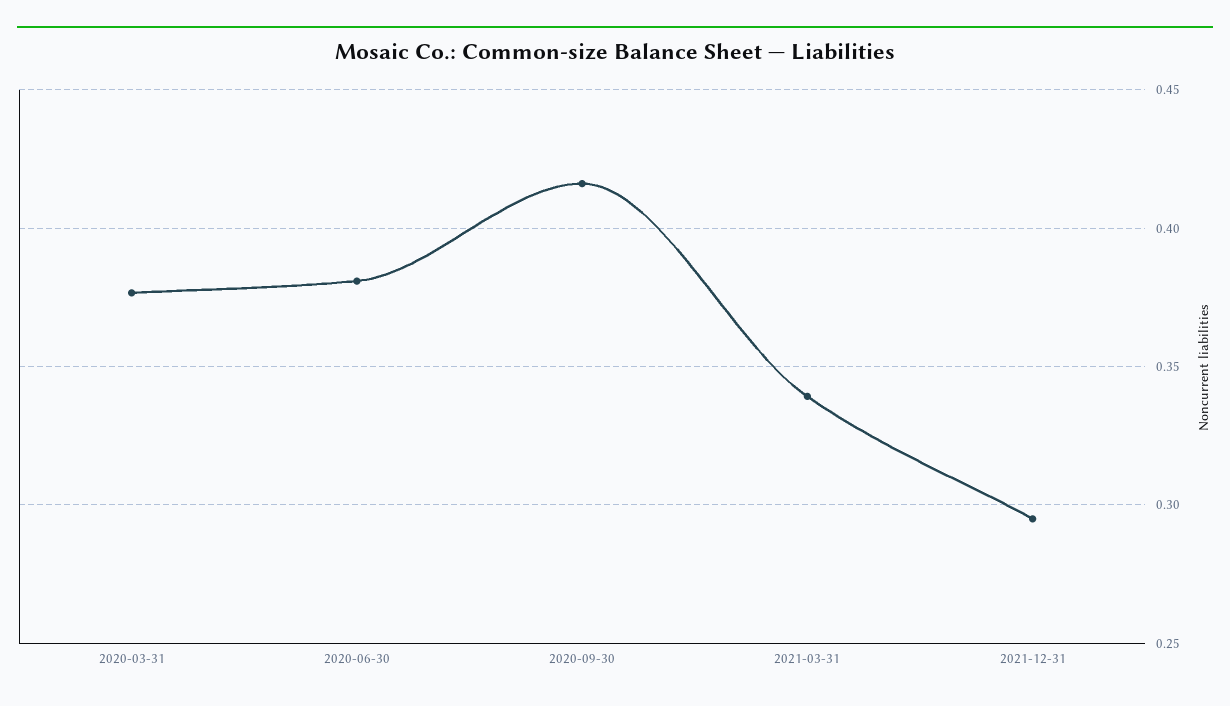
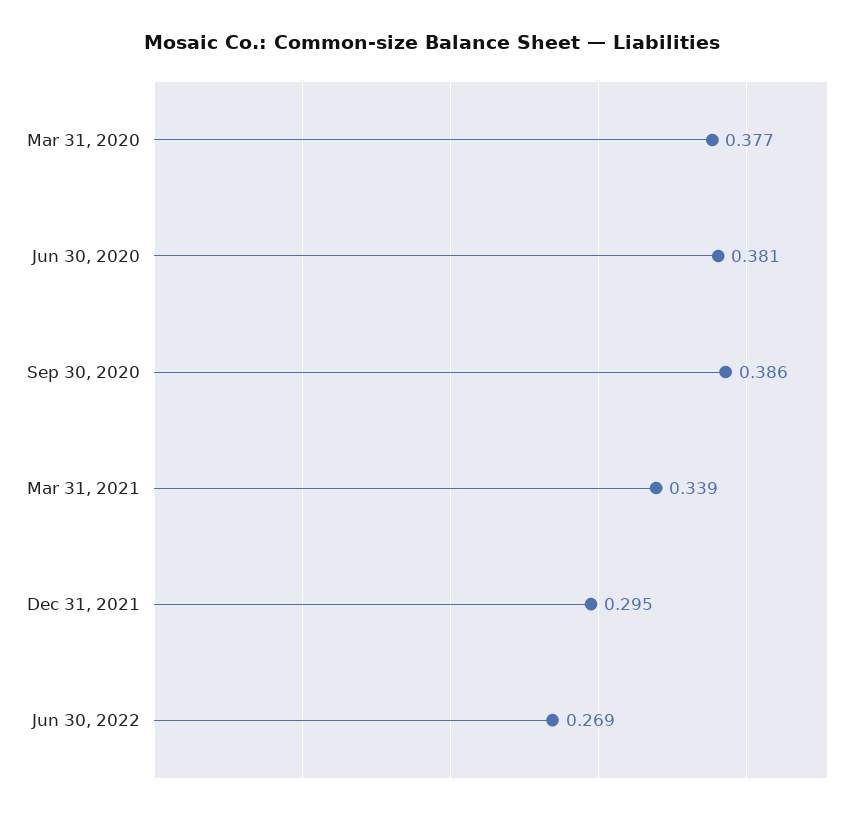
2020-09-30: 0.415 -> 0.386
Jun 30, 2022: none -> 0.269

